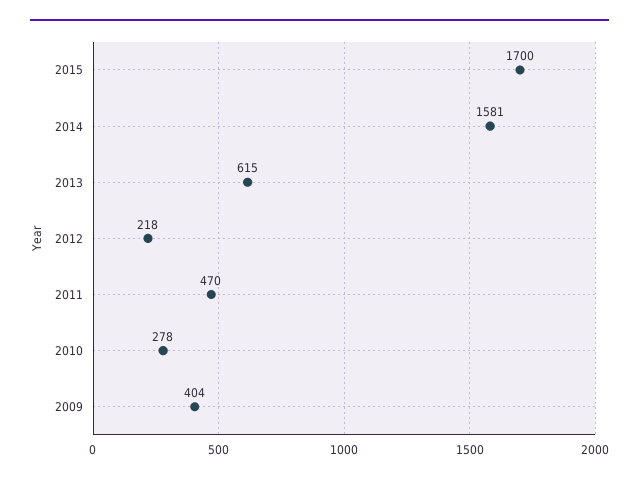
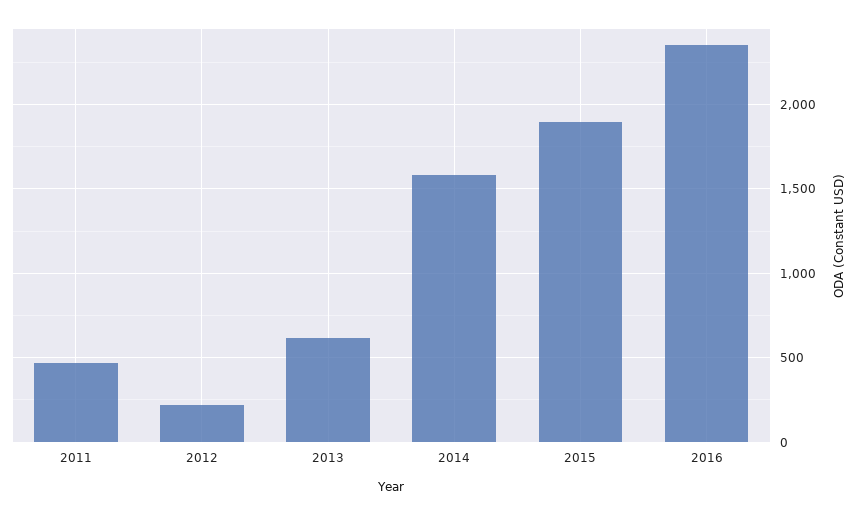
2015: 1700 -> 1900
2010: 278 -> none
2009: 404 -> none
2016: none -> 2350

